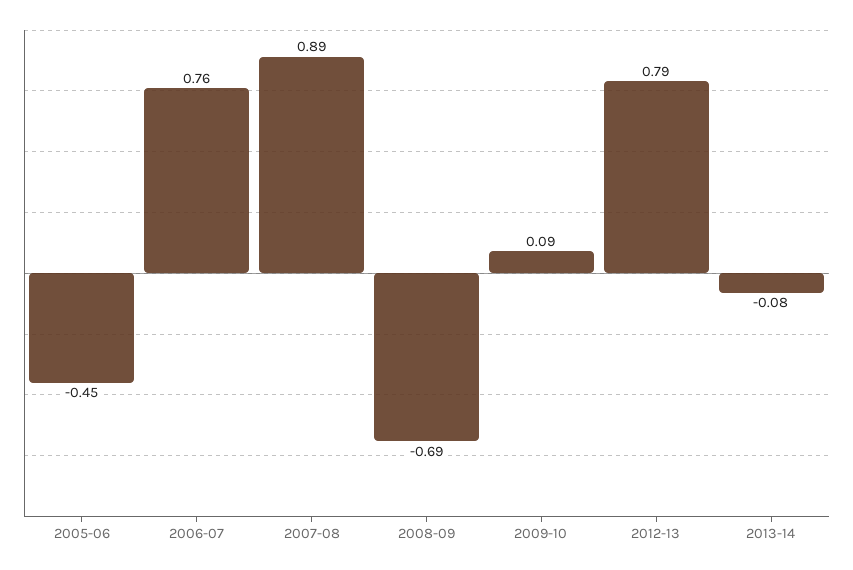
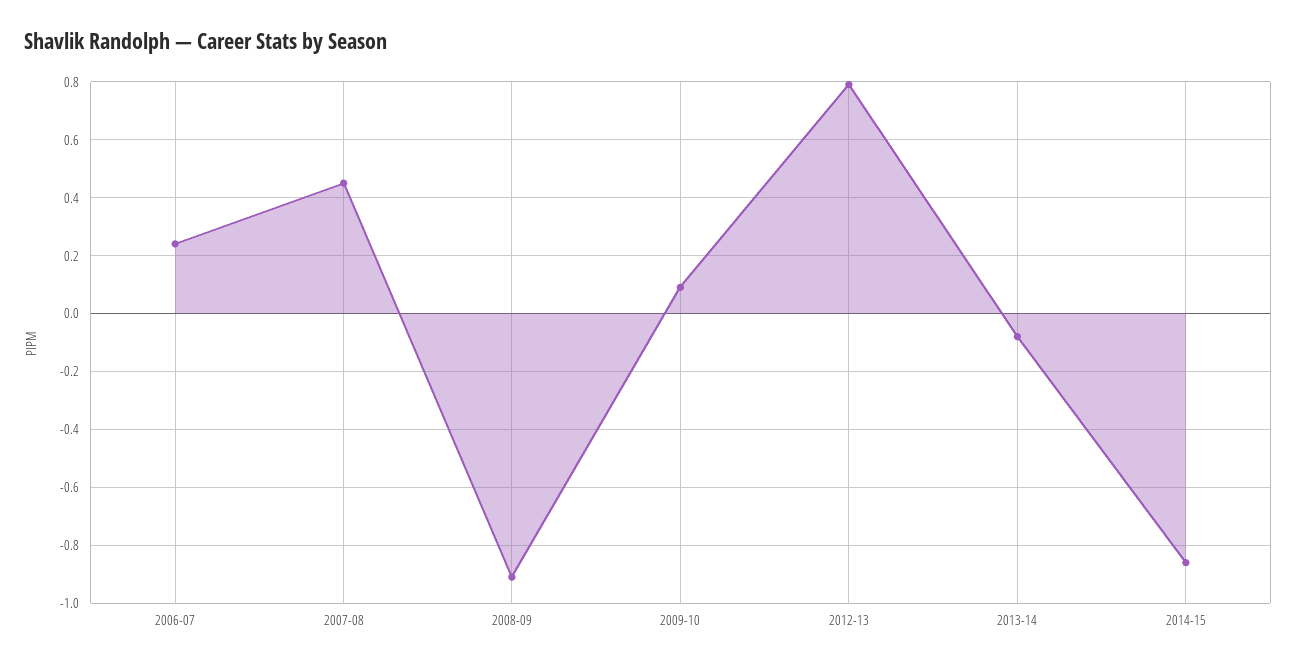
2005-06: -0.45 -> none
2006-07: 0.76 -> 0.25
2007-08: 0.89 -> 0.45
2008-09: -0.69 -> -0.9
2014-15: none -> -0.85

